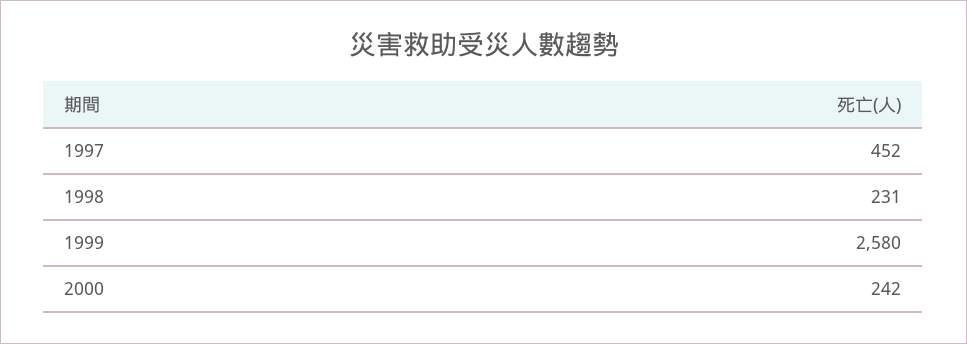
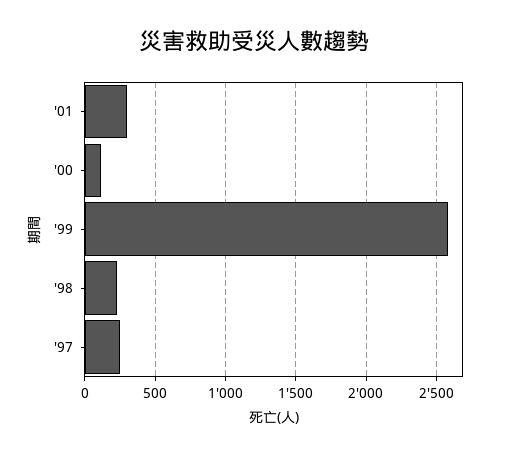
1997: 452 -> 250
2000: 242 -> 100
'01: none -> 300

